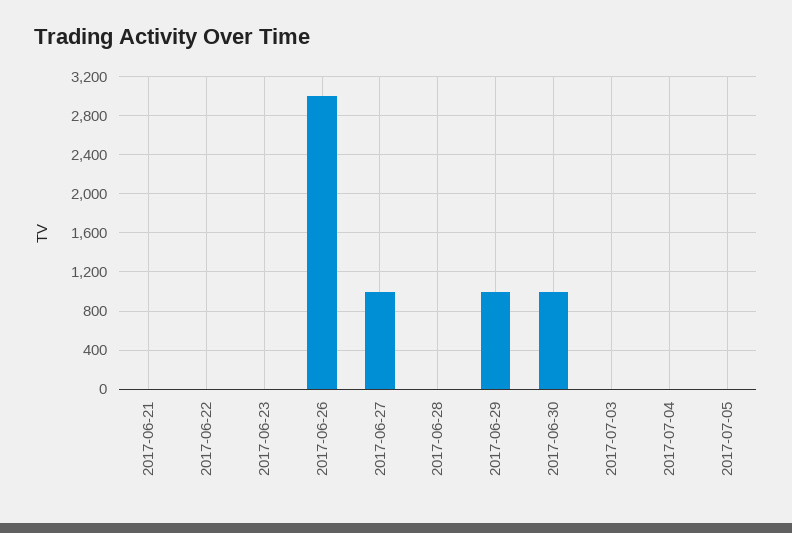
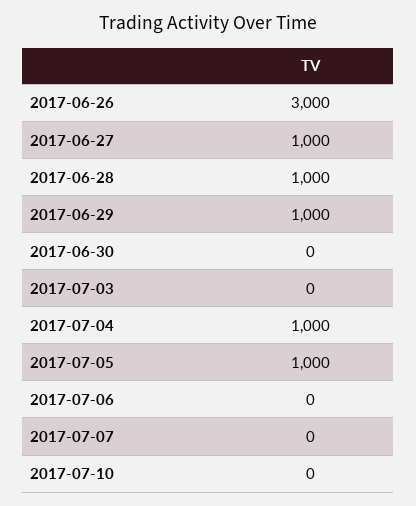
2017-06-21: 0 -> none
2017-06-22: 0 -> none
2017-06-23: 0 -> none
2017-06-28: 0 -> 1000
2017-06-30: 1000 -> 0
2017-07-04: 0 -> 1000
2017-07-05: 0 -> 1000
2017-07-06: none -> 0
2017-07-07: none -> 0
2017-07-10: none -> 0

